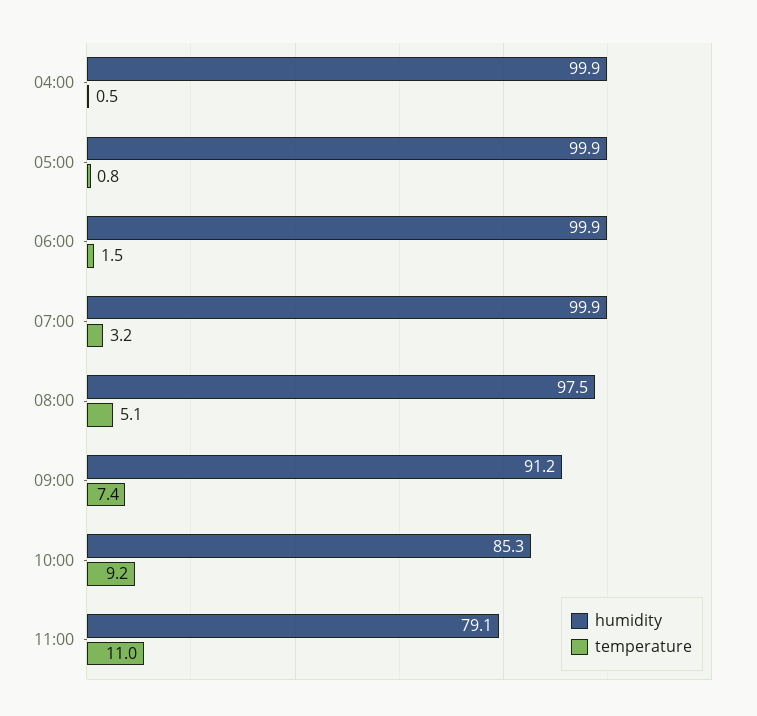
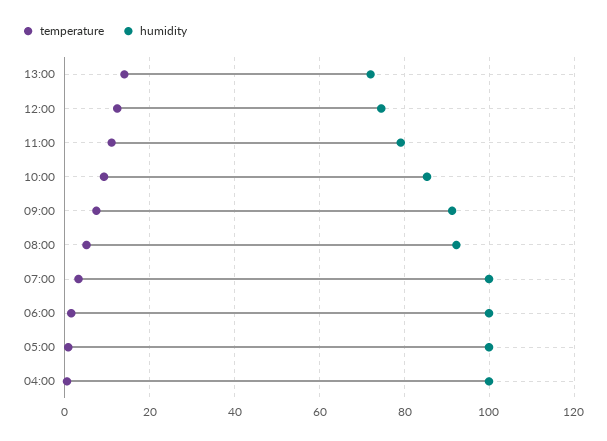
humidity, 08:00: 97.5 -> 92
temperature, 13:00: none -> 14
humidity, 13:00: none -> 72
temperature, 12:00: none -> 12
humidity, 12:00: none -> 74

